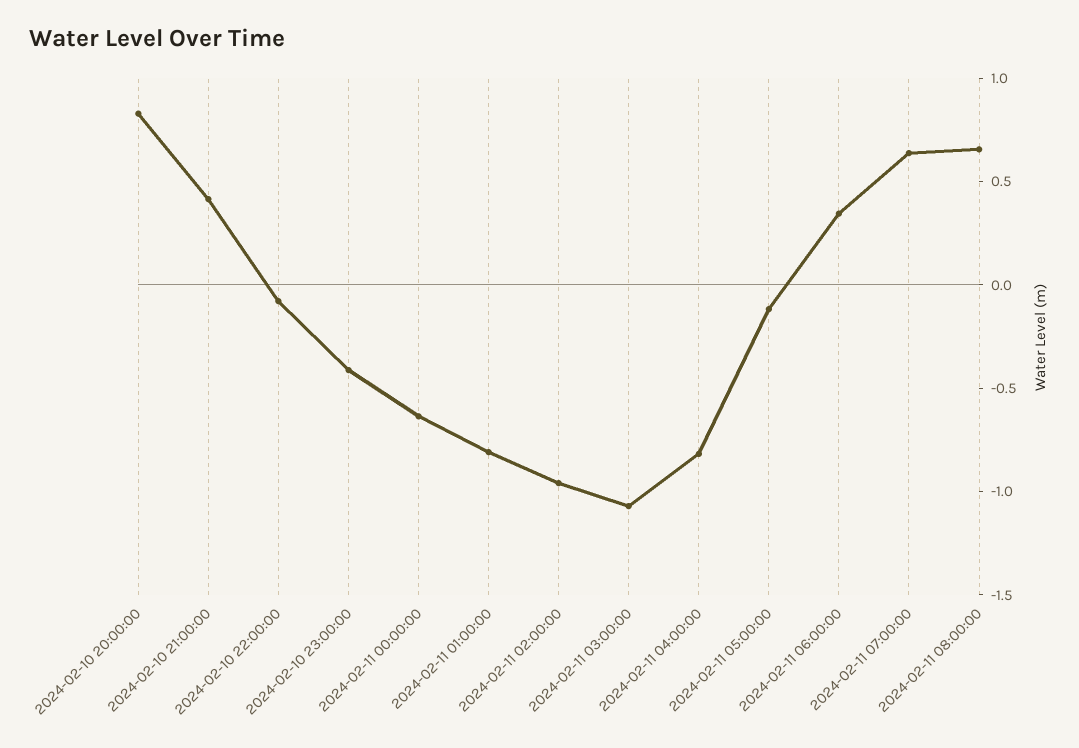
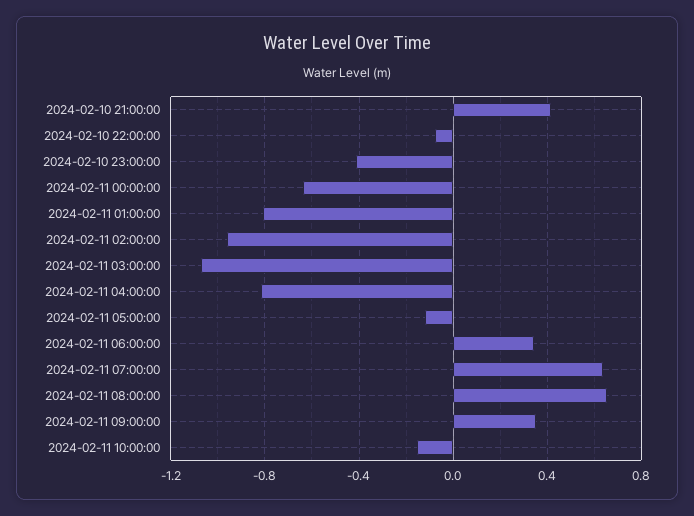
2024-02-10 20:00:00: 0.8 -> none
2024-02-11 09:00:00: none -> 0.35
2024-02-11 10:00:00: none -> -0.15

